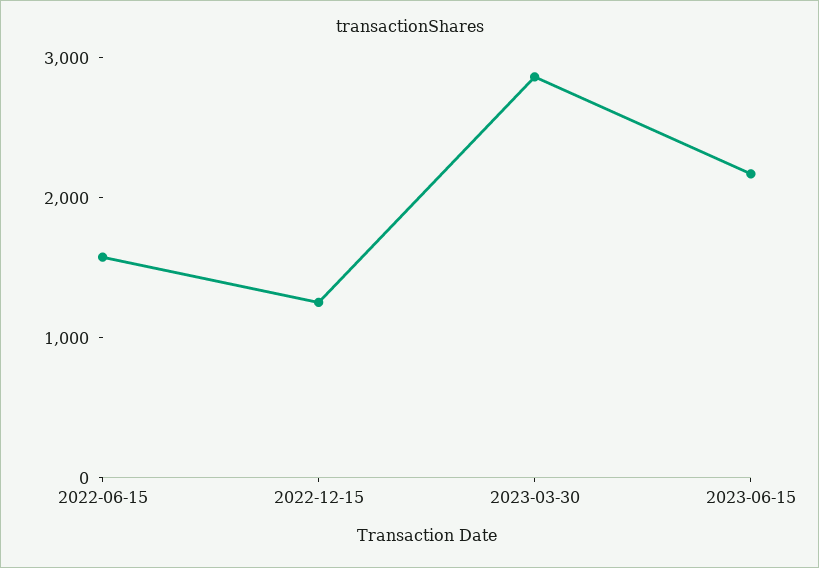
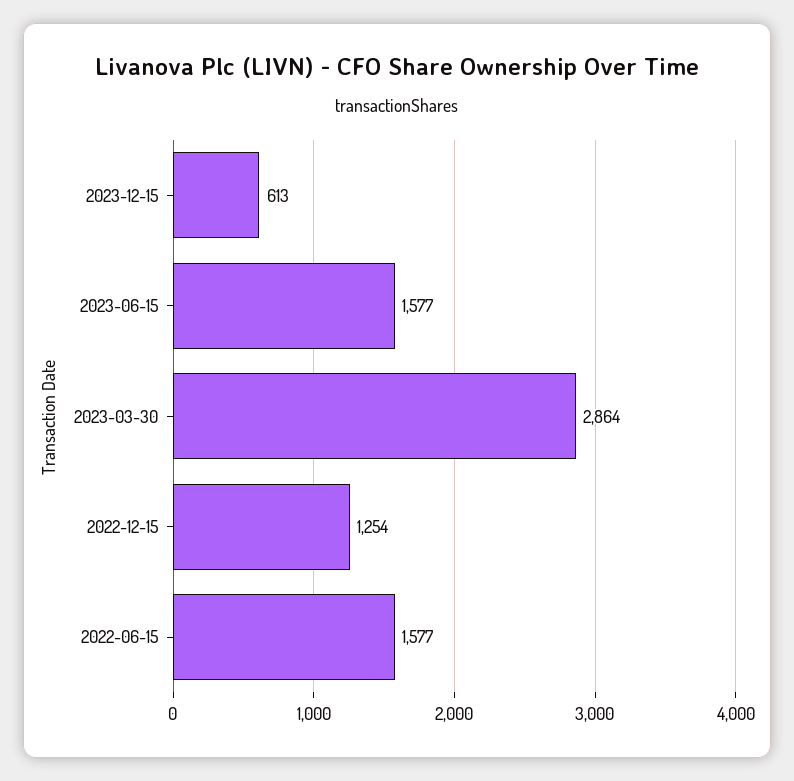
2023-06-15: 2200 -> 1577
2023-12-15: none -> 613

